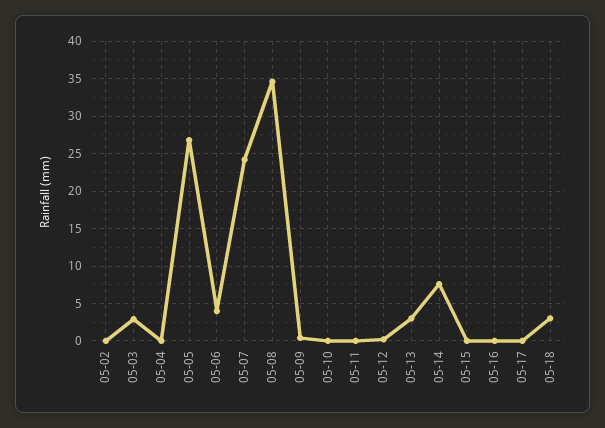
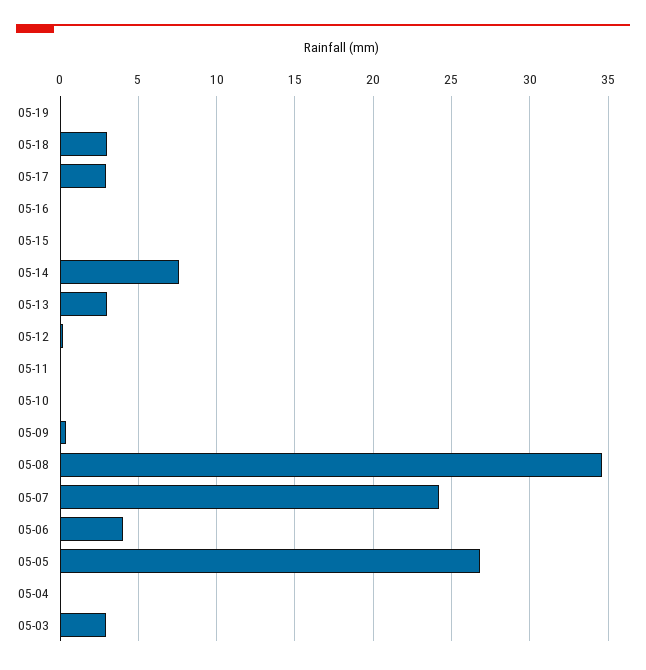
05-02: 0 -> none
05-17: 0 -> 3
05-19: none -> 0

